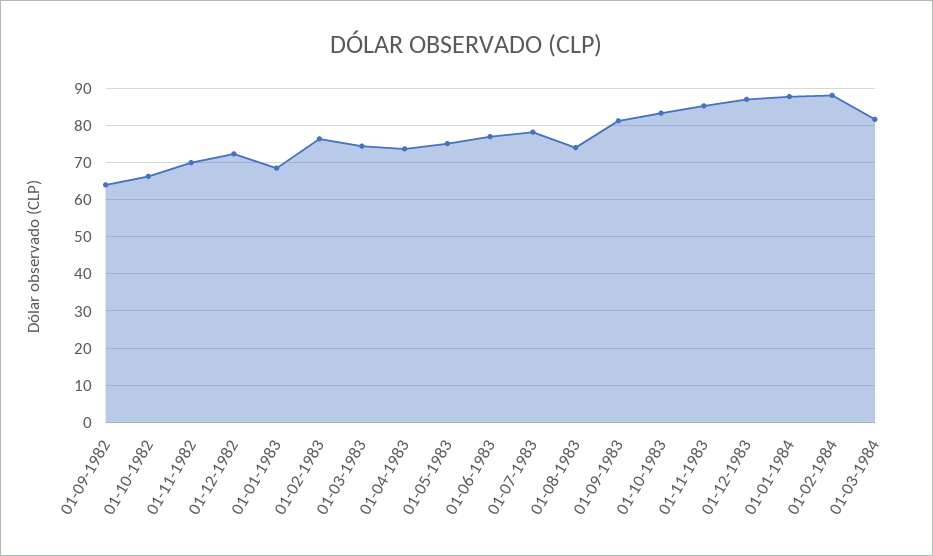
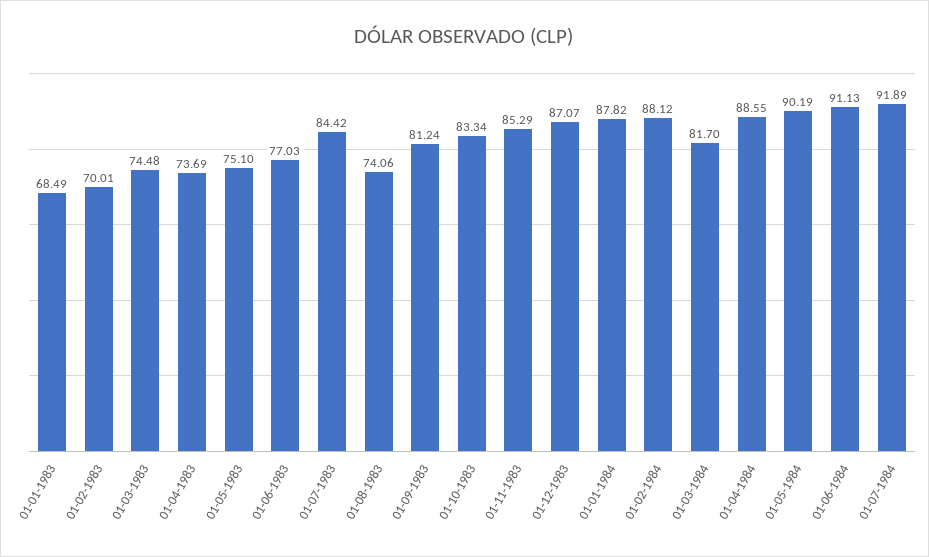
01-09-1982: 64 -> none
01-10-1982: 66 -> none
01-11-1982: 70 -> none
01-12-1982: 72 -> none
01-02-1983: 76 -> 70.01
01-07-1983: 78 -> 84.42
01-04-1984: none -> 88.55
01-05-1984: none -> 90.19
01-06-1984: none -> 91.13
01-07-1984: none -> 91.89

